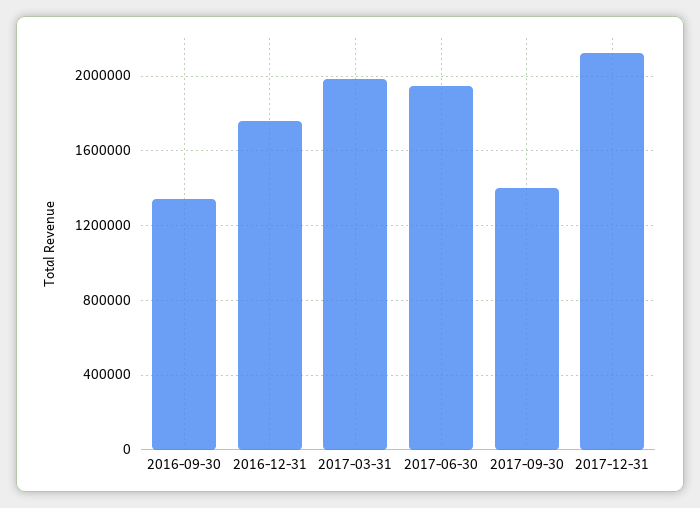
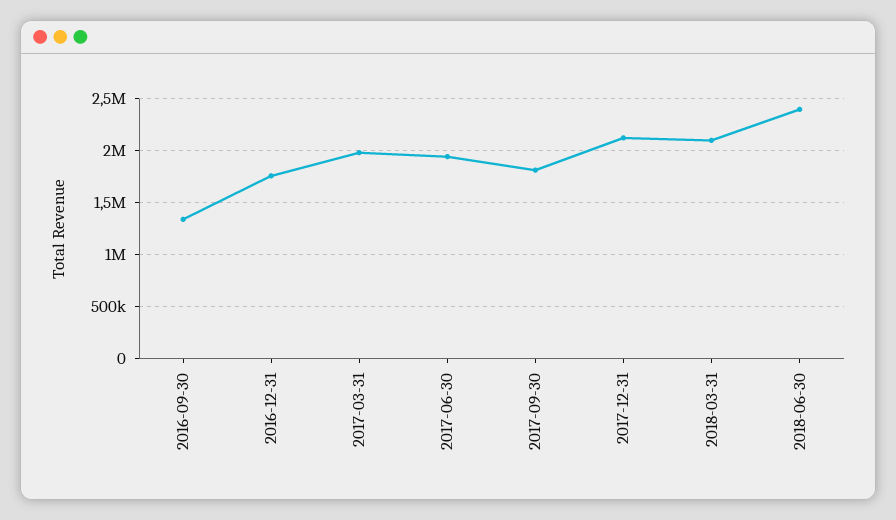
2017-09-30: 1400000 -> 1800000
2018-03-31: none -> 2100000
2018-06-30: none -> 2400000

